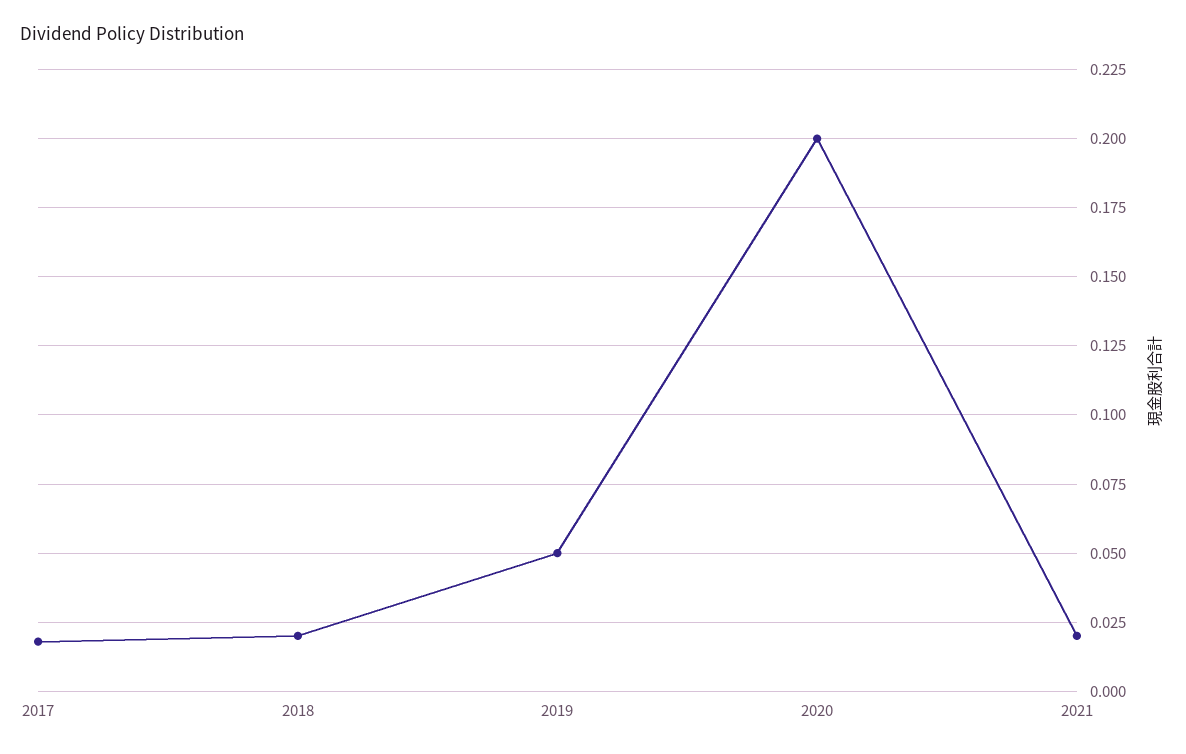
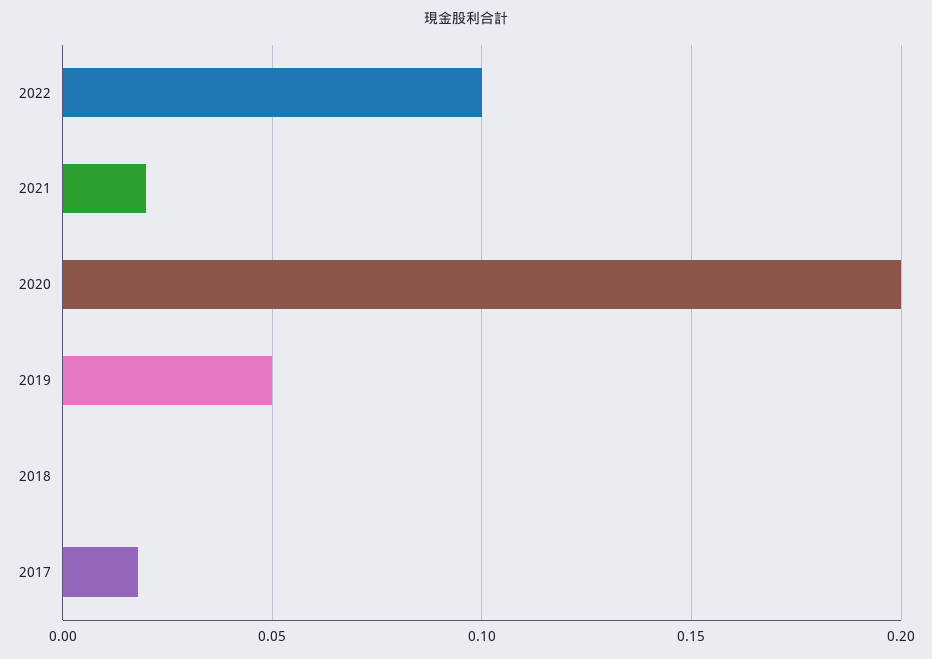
2018: 0.02 -> 0
2022: none -> 0.1

